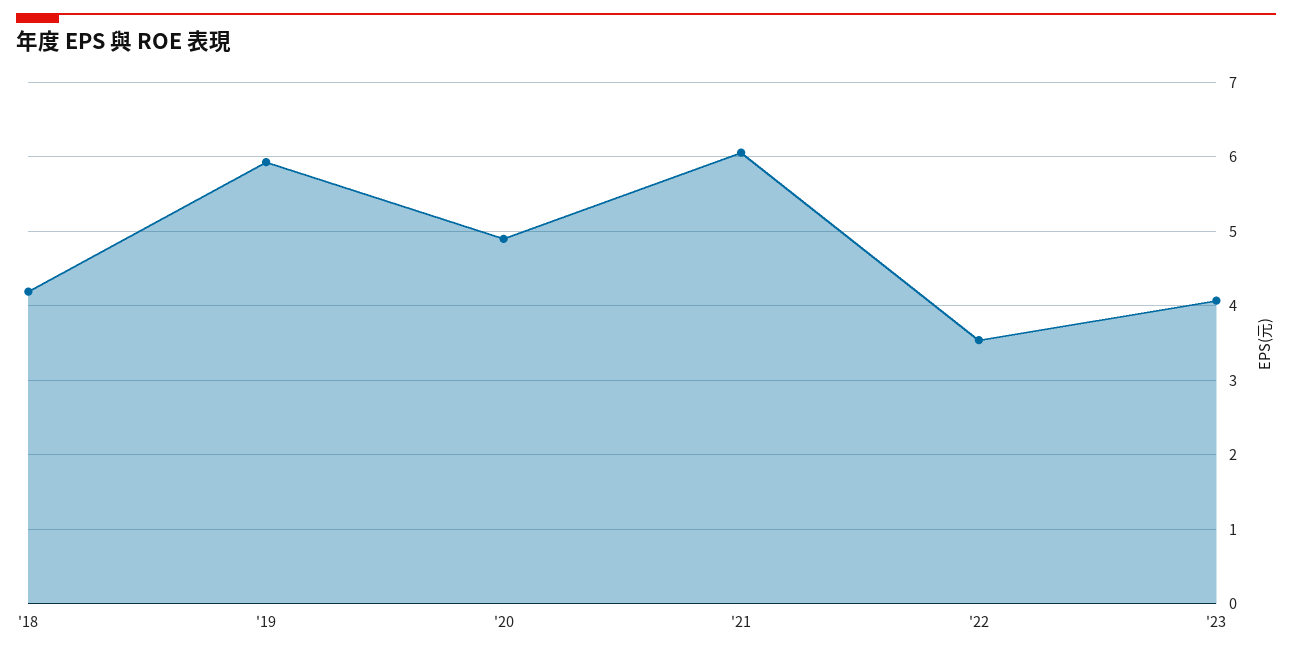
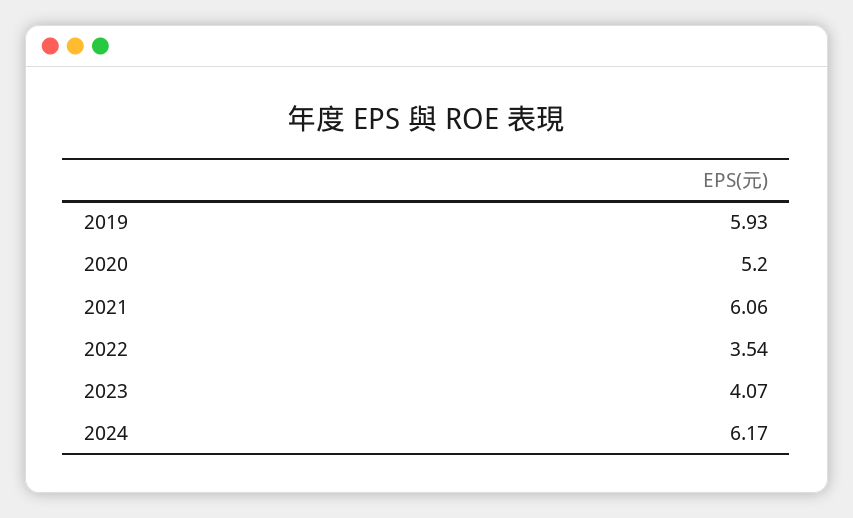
'18: 4.2 -> none
'20: 4.9 -> 5.2
2024: none -> 6.17

